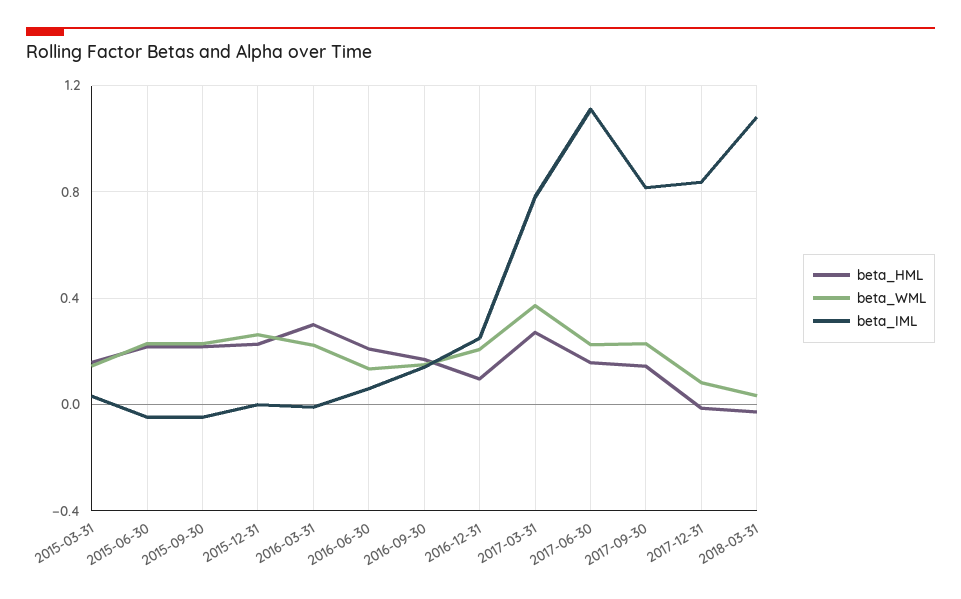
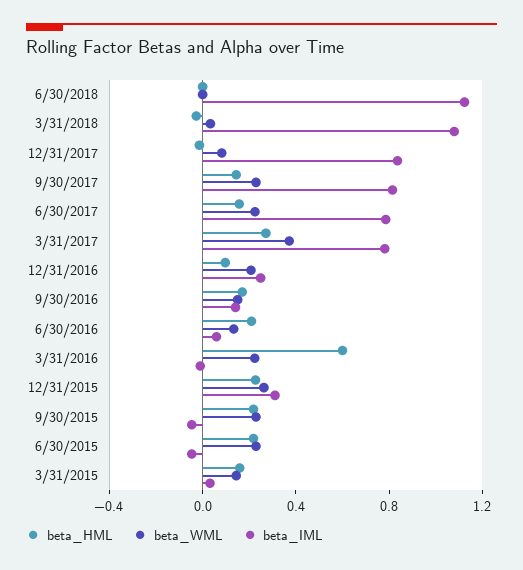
beta_IML, 2015-12-31: 0 -> 0.3
beta_HML, 2016-03-31: 0.3 -> 0.6
beta_IML, 2017-06-30: 1.1 -> 0.8
beta_HML, 6/30/2018: none -> 0
beta_WML, 6/30/2018: none -> 0
beta_IML, 6/30/2018: none -> 1.1

